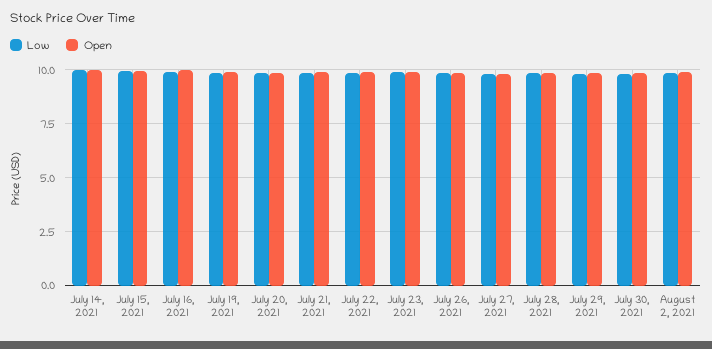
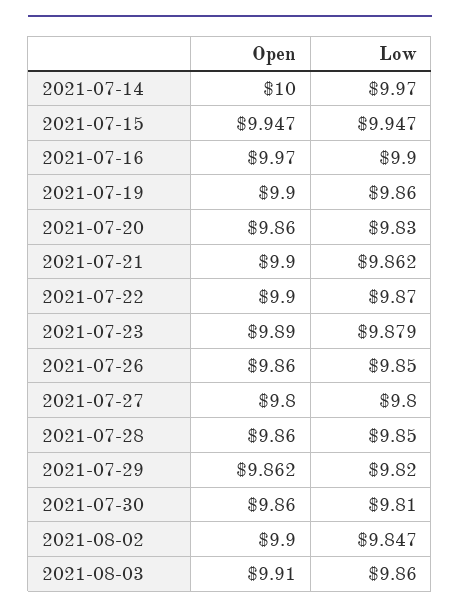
Open, 2021-08-03: none -> 9.91
Low, 2021-08-03: none -> 9.86

